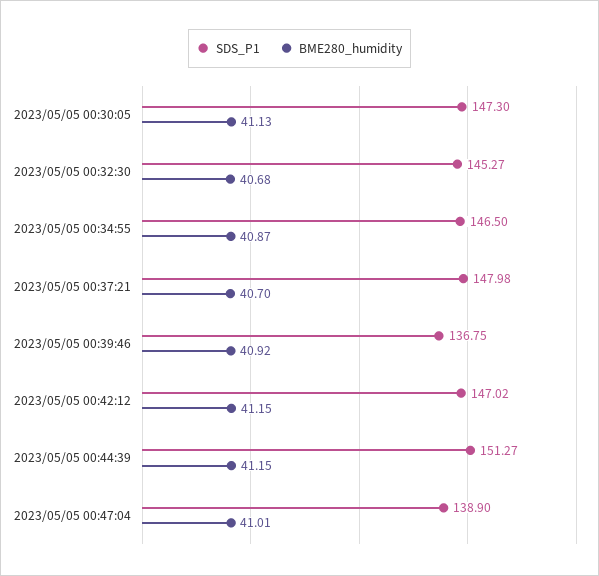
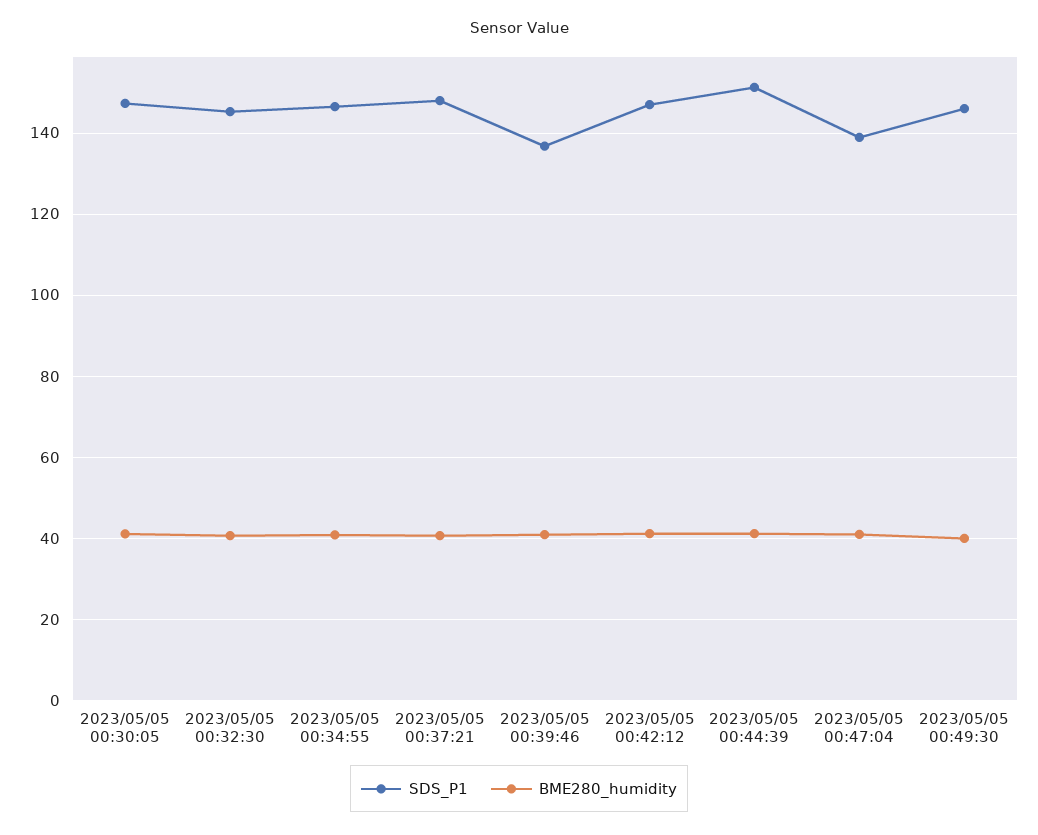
SDS_P1, 2023/05/05 00:49:30: none -> 146
BME280_humidity, 2023/05/05 00:49:30: none -> 40

